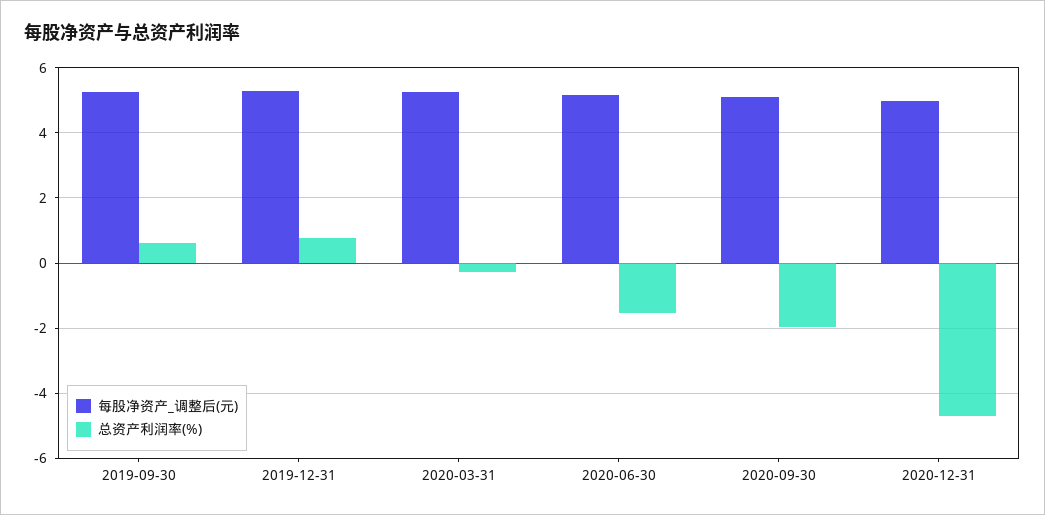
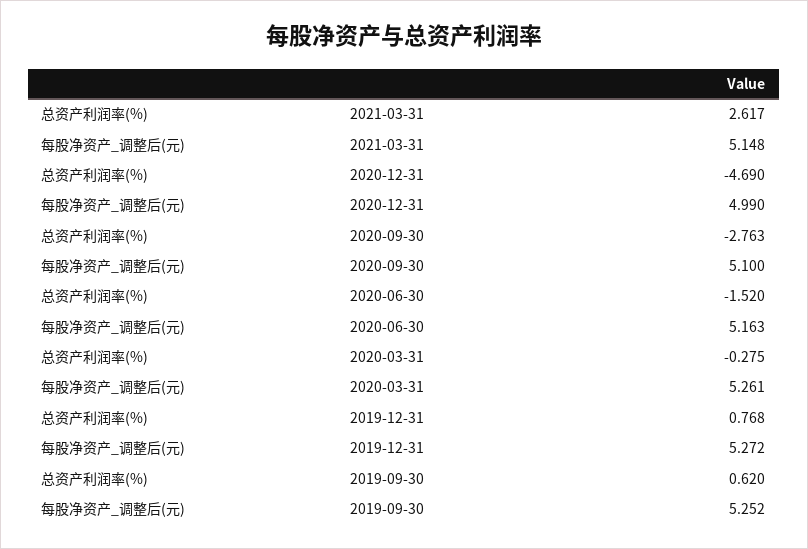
总资产利润率(%), 2020-09-30: -2 -> -2.763
总资产利润率(%), 2021-03-31: none -> 2.617
每股净资产_调整后(元), 2021-03-31: none -> 5.148

